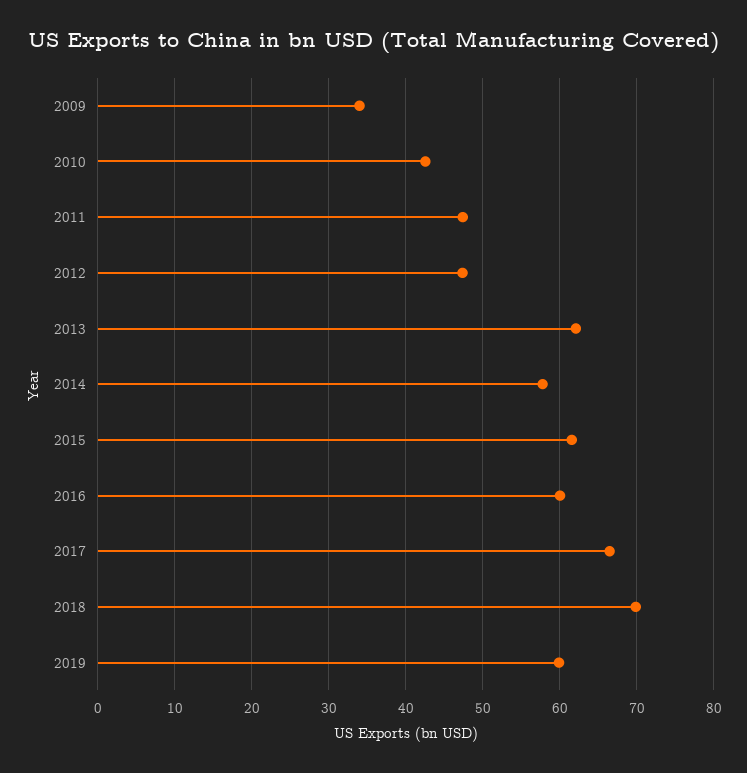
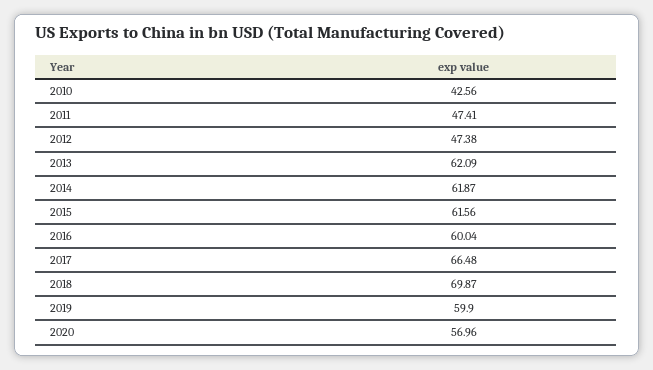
2009: 34 -> none
2014: 58 -> 61.87
2020: none -> 56.96

